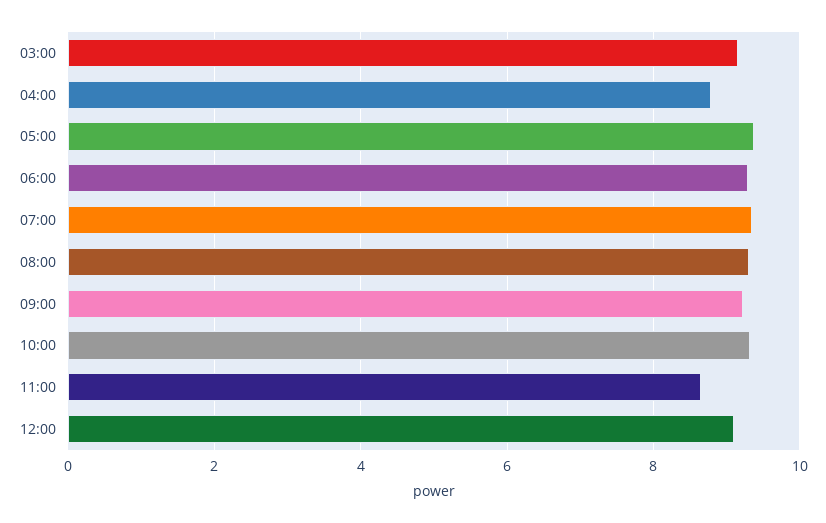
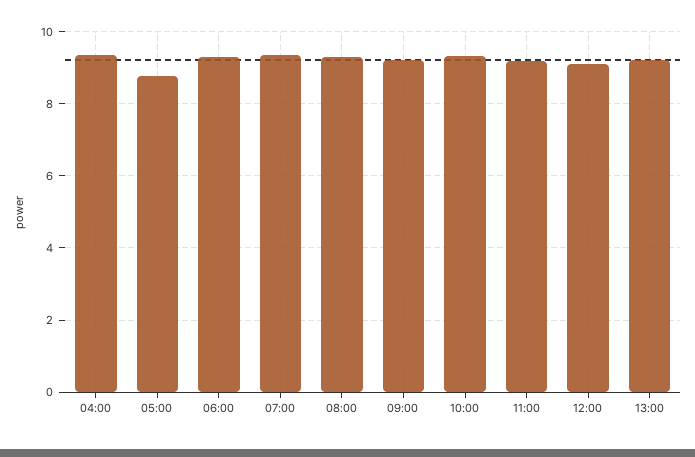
03:00: 9.2 -> none
04:00: 8.8 -> 9.4
05:00: 9.4 -> 8.8
11:00: 8.6 -> 9.2
13:00: none -> 9.2

